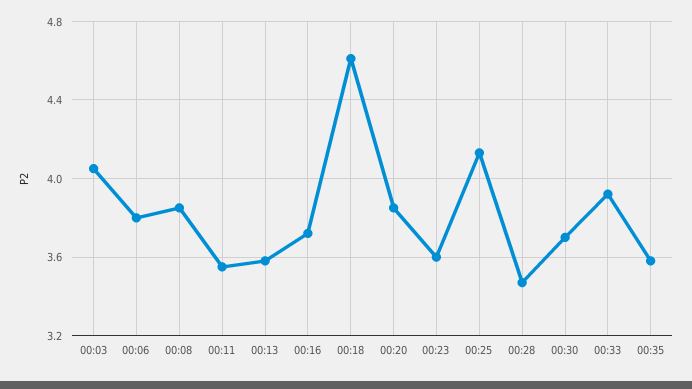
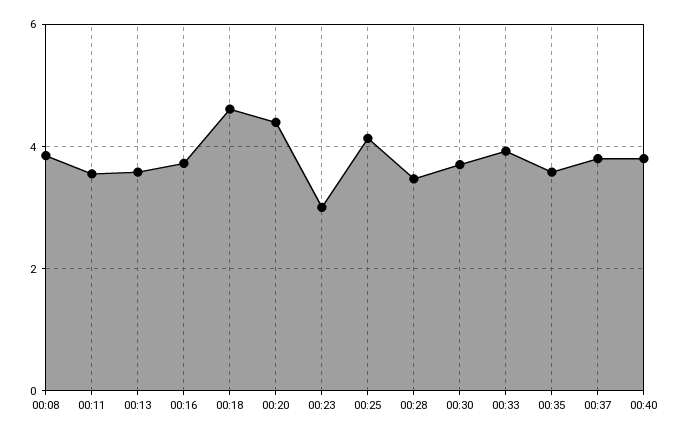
00:03: 4.05 -> none
00:06: 3.8 -> none
00:20: 3.85 -> 4.4
00:23: 3.6 -> 3
00:37: none -> 3.8
00:40: none -> 3.8

